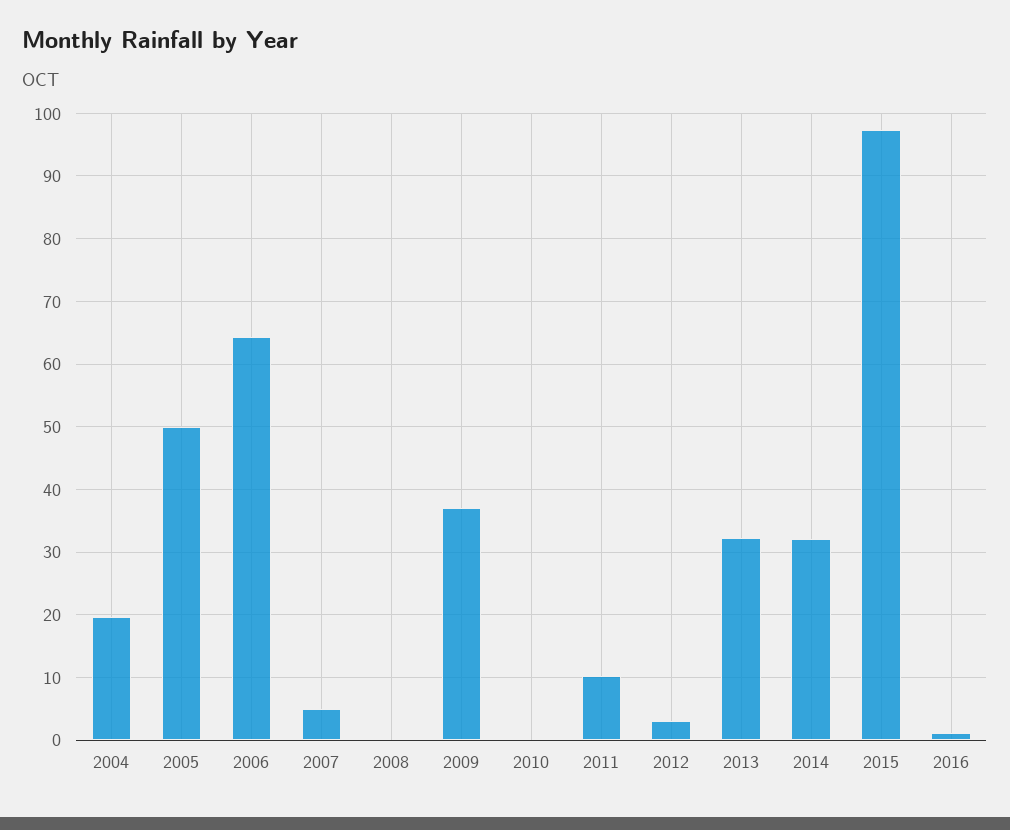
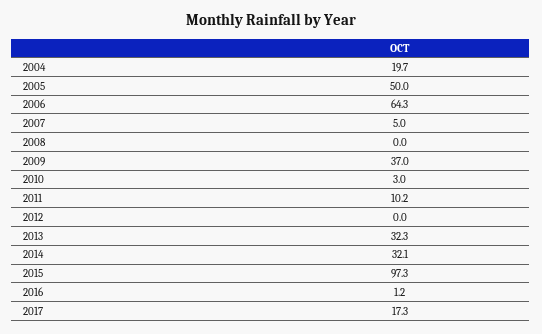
2010: 0 -> 3
2012: 3 -> 0
2017: none -> 17.3

